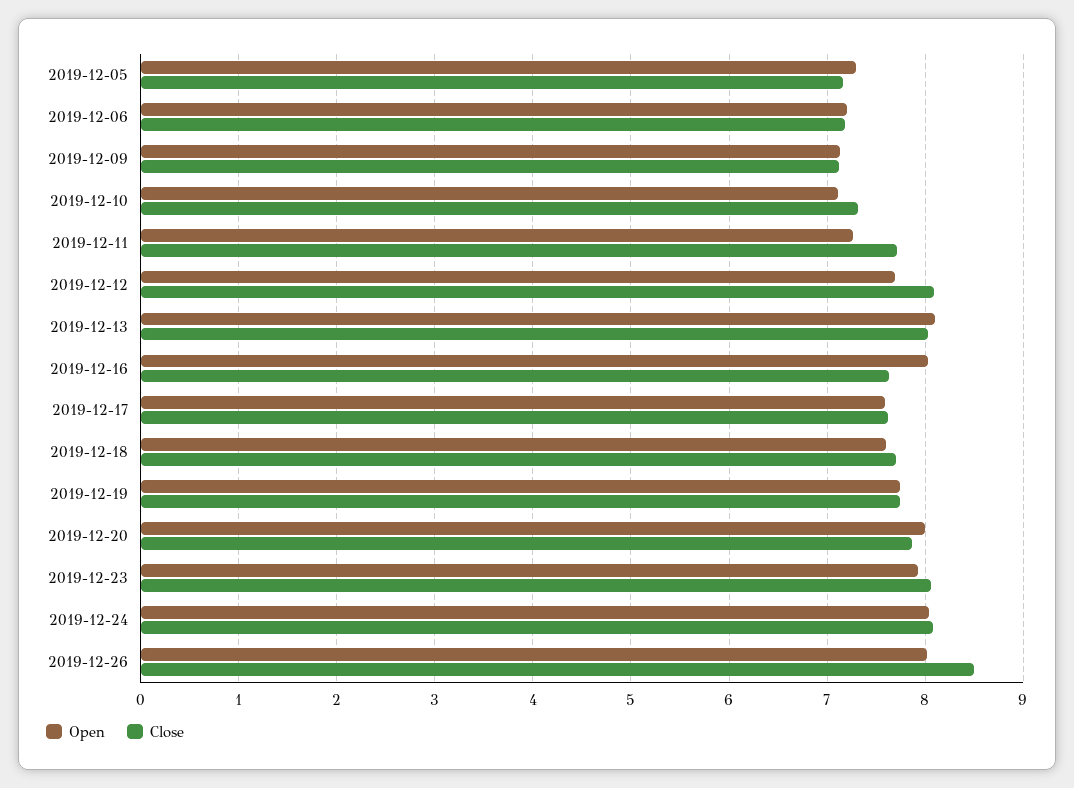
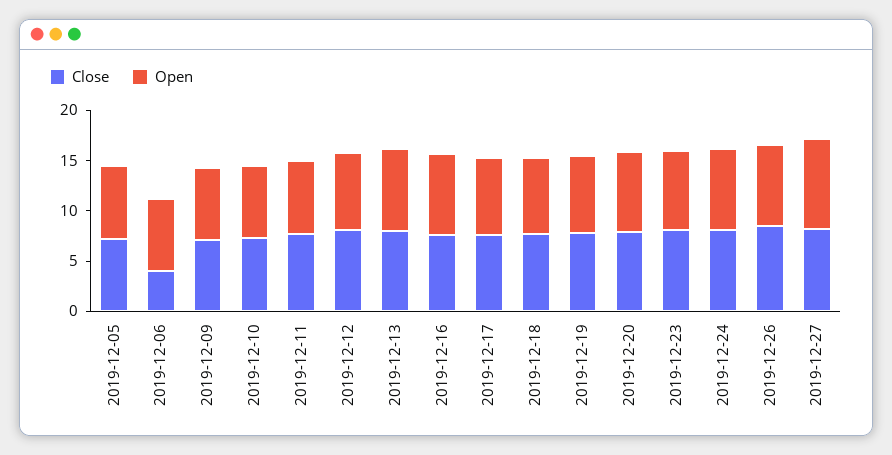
Close, 2019-12-06: 7.2 -> 4
Close, 2019-12-27: none -> 8
Open, 2019-12-27: none -> 9

